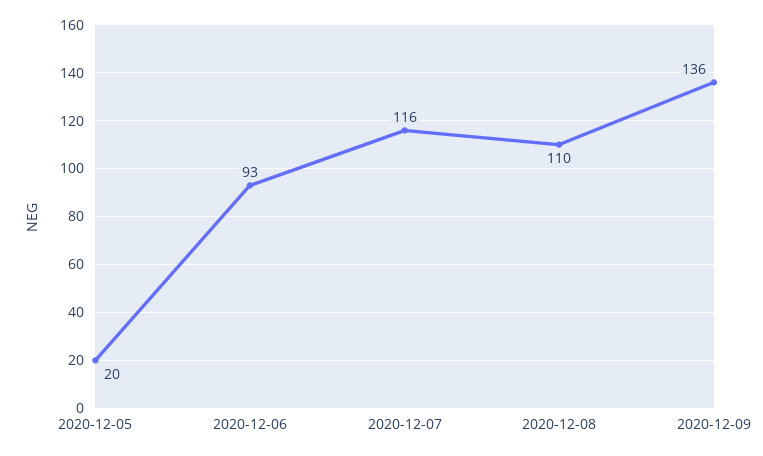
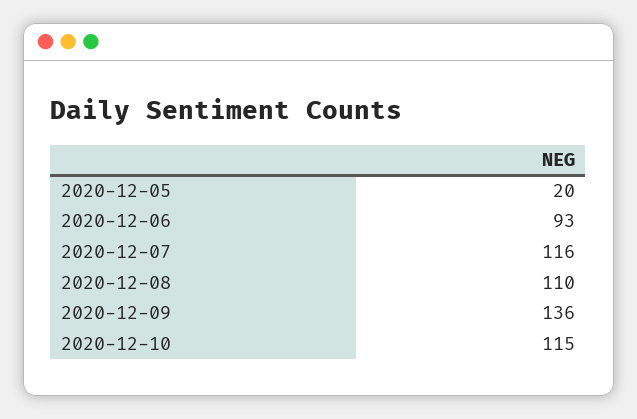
2020-12-10: none -> 115

